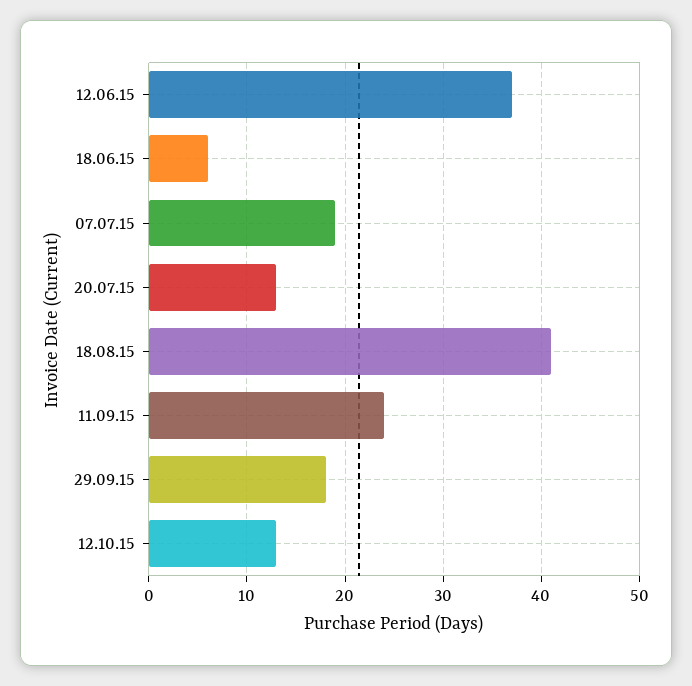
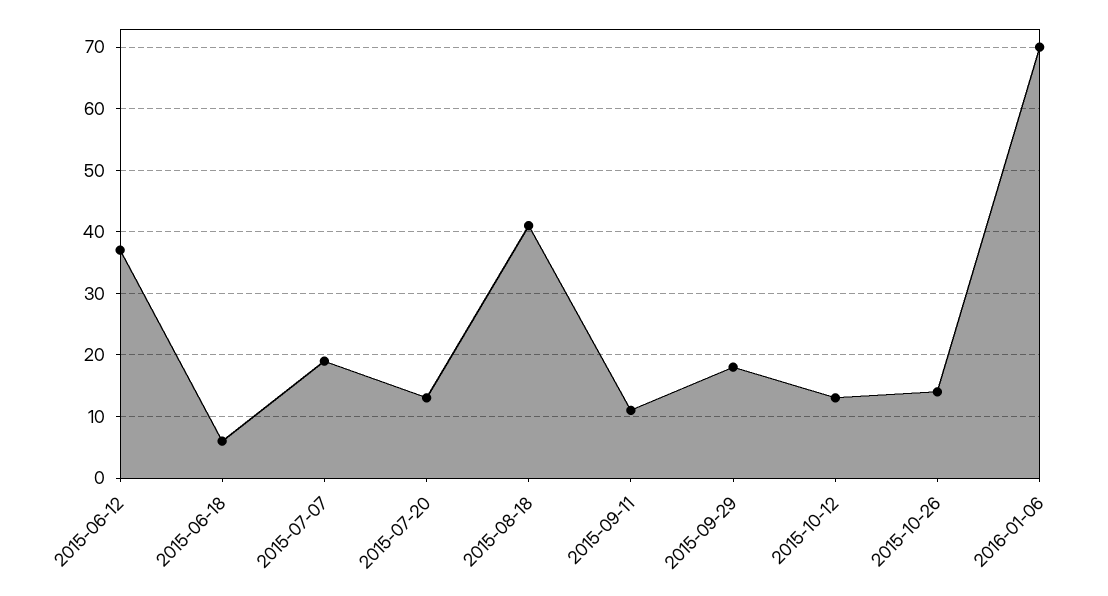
11.09.15: 24 -> 11
2015-10-26: none -> 14
2016-01-06: none -> 70

